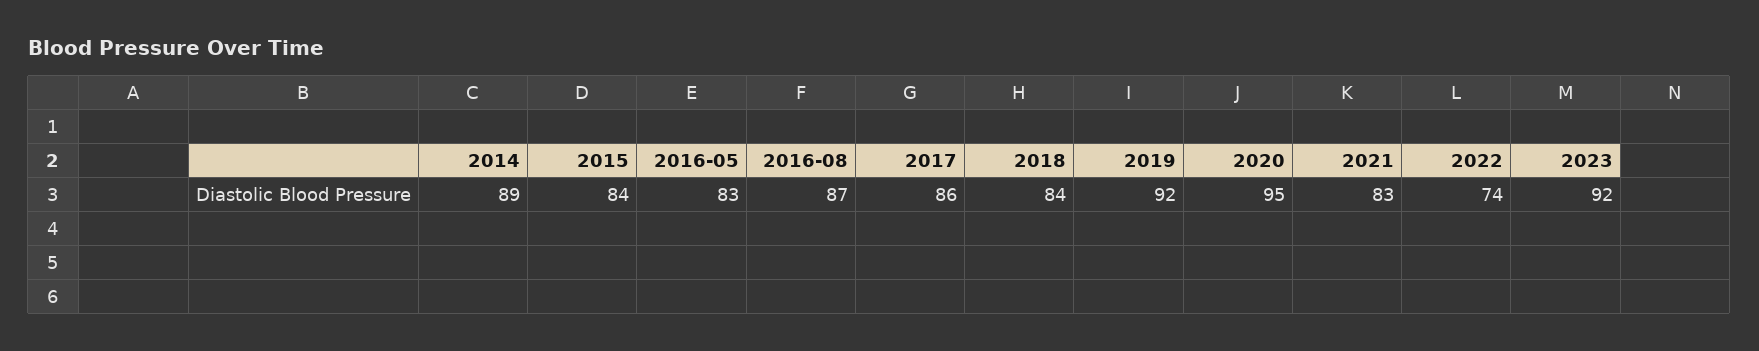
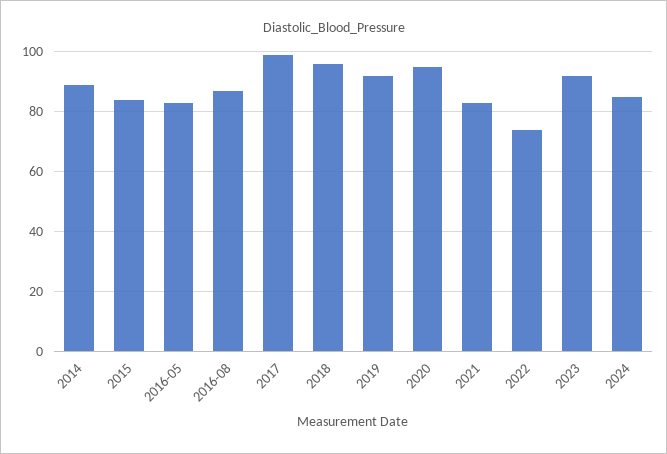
2017: 86 -> 100
2018: 84 -> 95
2024: none -> 85

